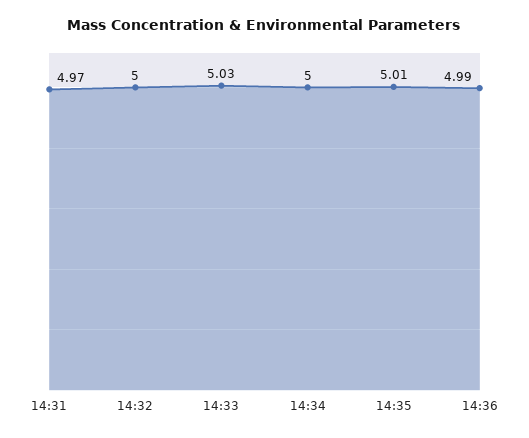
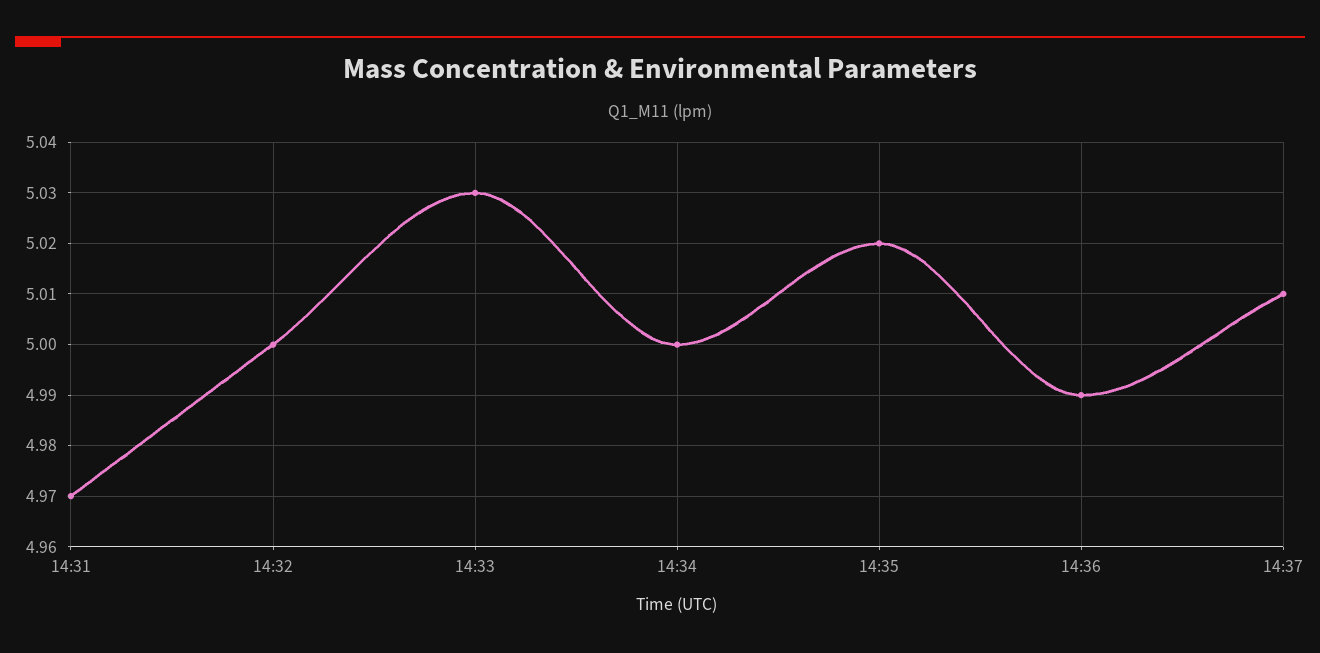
14:35: 5.01 -> 5.02
14:37: none -> 5.01

